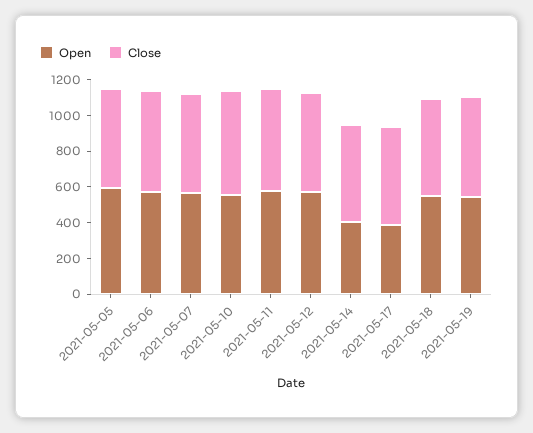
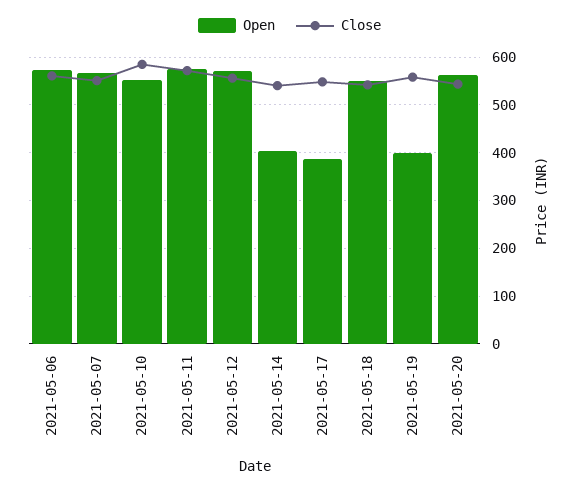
Open, 2021-05-05: 600 -> none
Close, 2021-05-05: 550 -> none
Open, 2021-05-19: 550 -> 400
Open, 2021-05-20: none -> 560
Close, 2021-05-20: none -> 540

